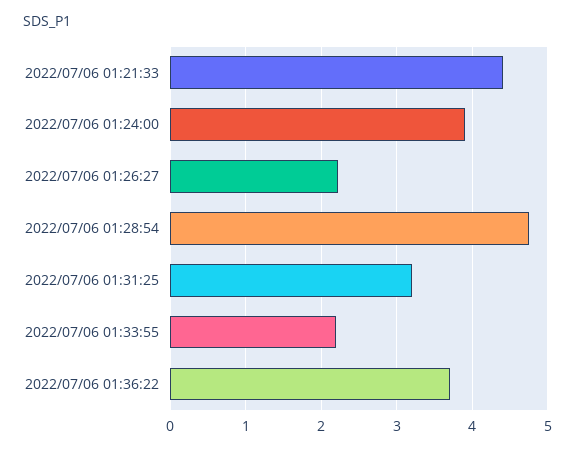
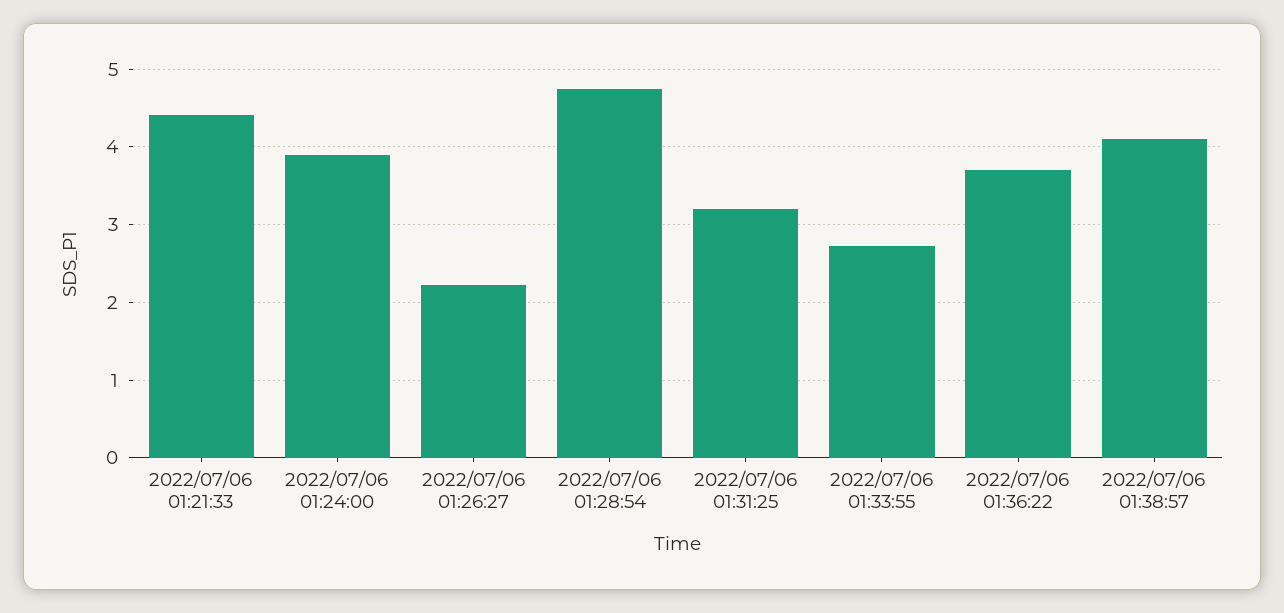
2022/07/06 01:33:55: 2.2 -> 2.7
2022/07/06 01:38:57: none -> 4.1

